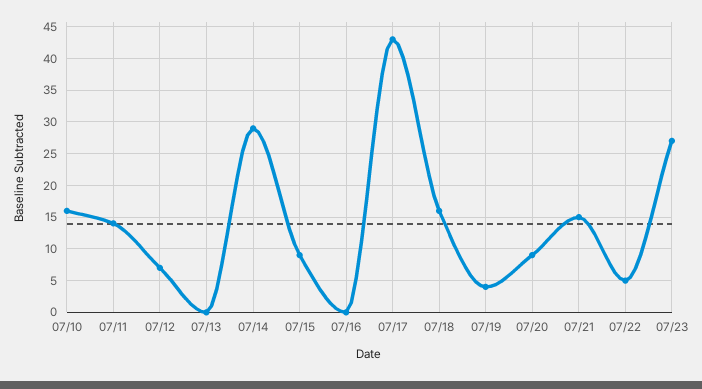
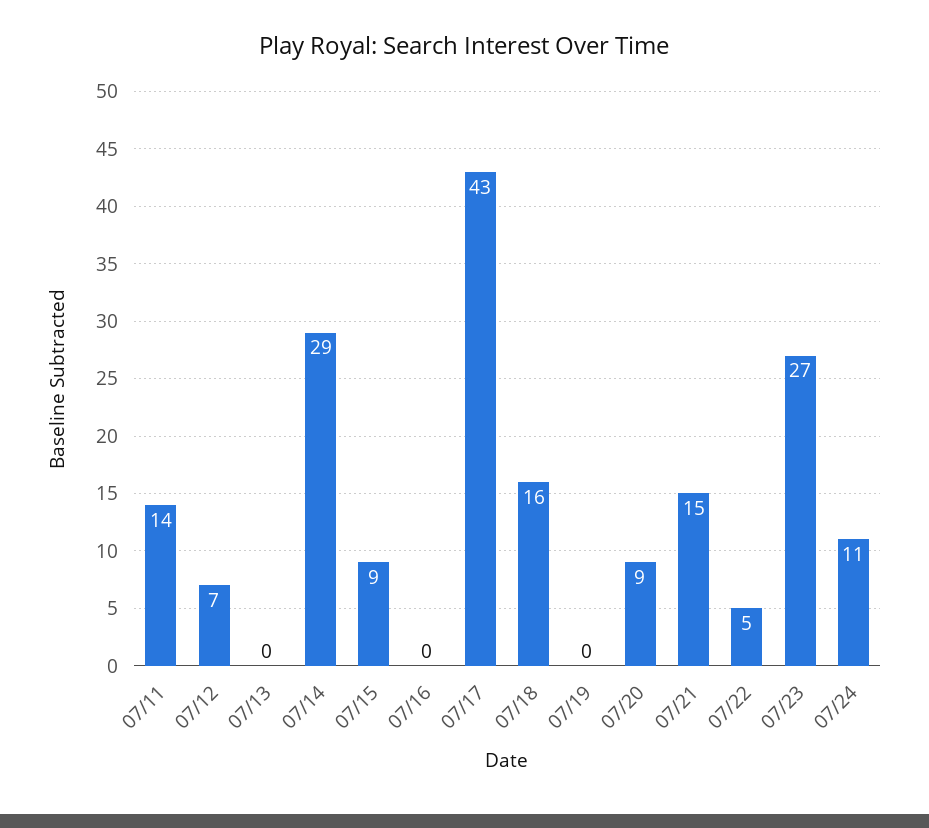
07/10: 16 -> none
07/19: 4 -> 0
07/24: none -> 11

